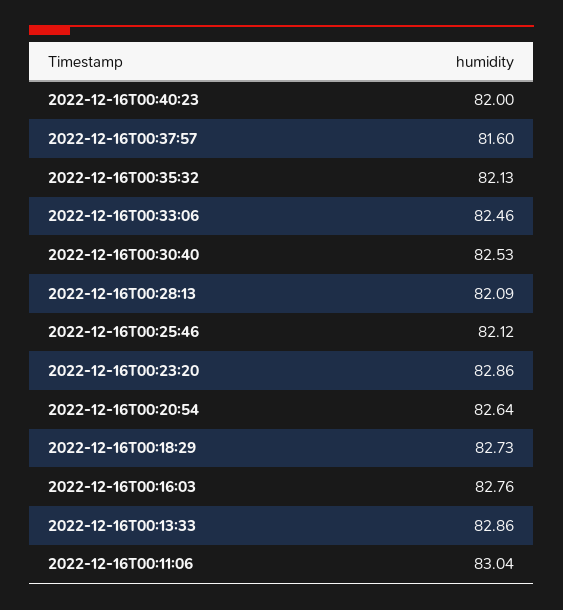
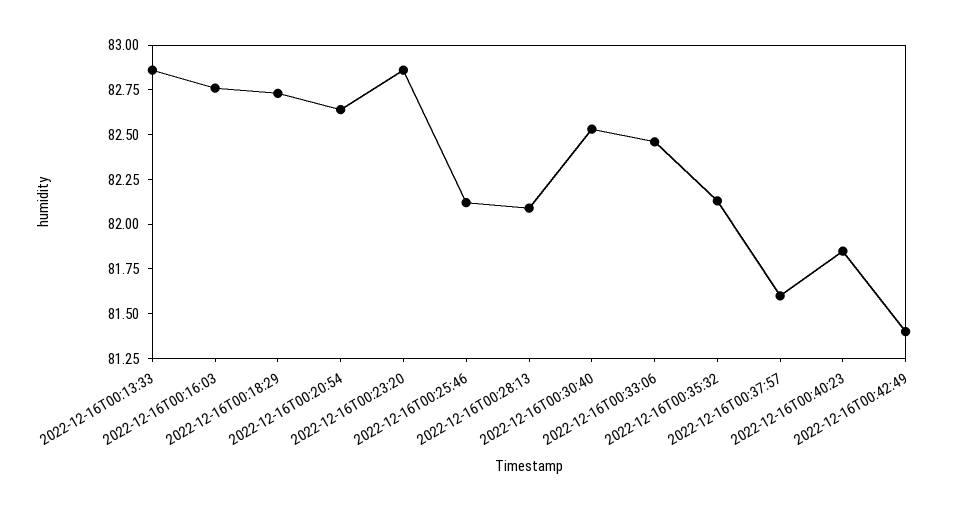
2022-12-16T00:40:23: 82 -> 81.85
2022-12-16T00:11:06: 83.04 -> none
2022-12-16T00:42:49: none -> 81.4

